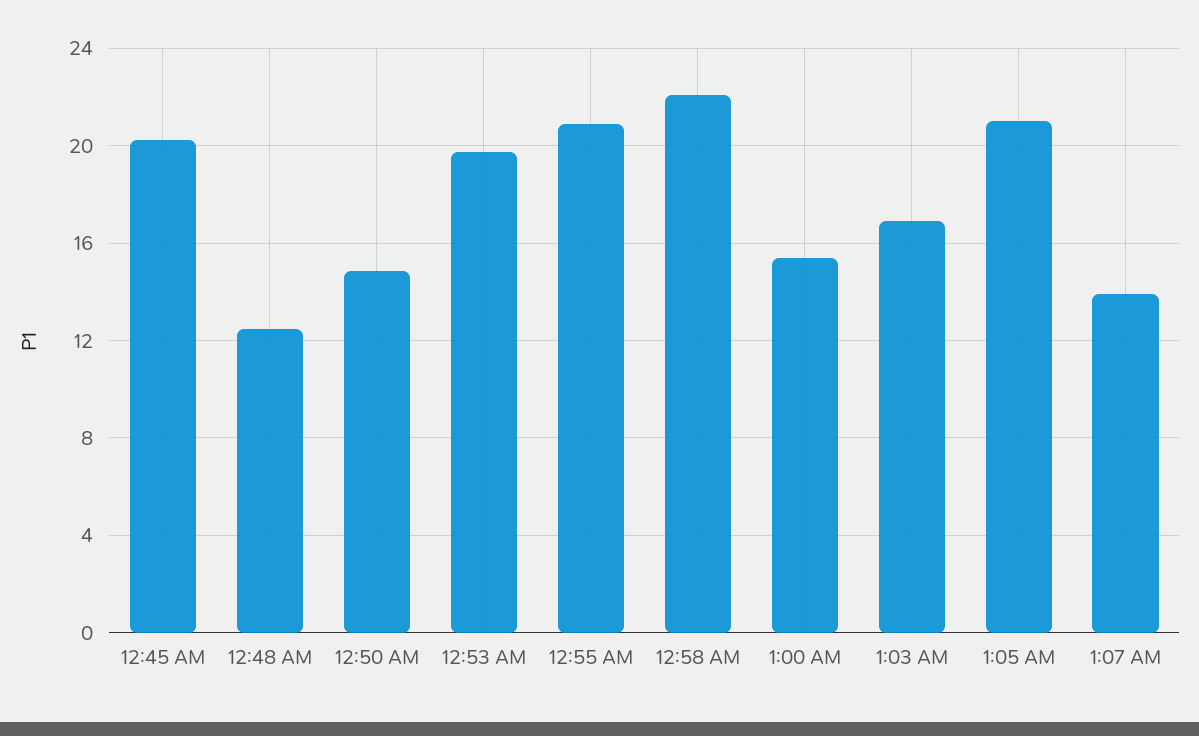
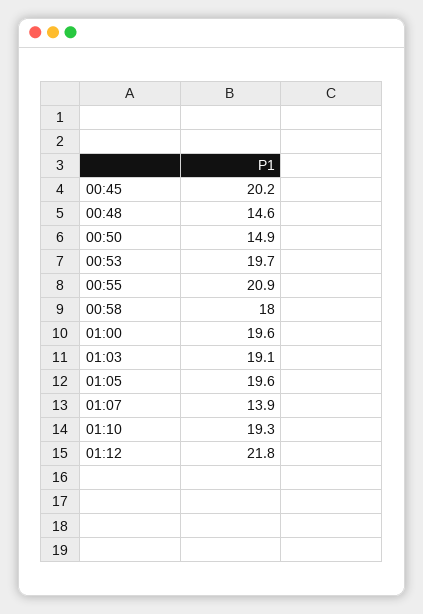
12:48 AM: 12.5 -> 14.6
12:58 AM: 22 -> 18
1:00 AM: 15.5 -> 19.6
1:03 AM: 17 -> 19.1
1:05 AM: 21 -> 19.6
01:10: none -> 19.3
01:12: none -> 21.8

